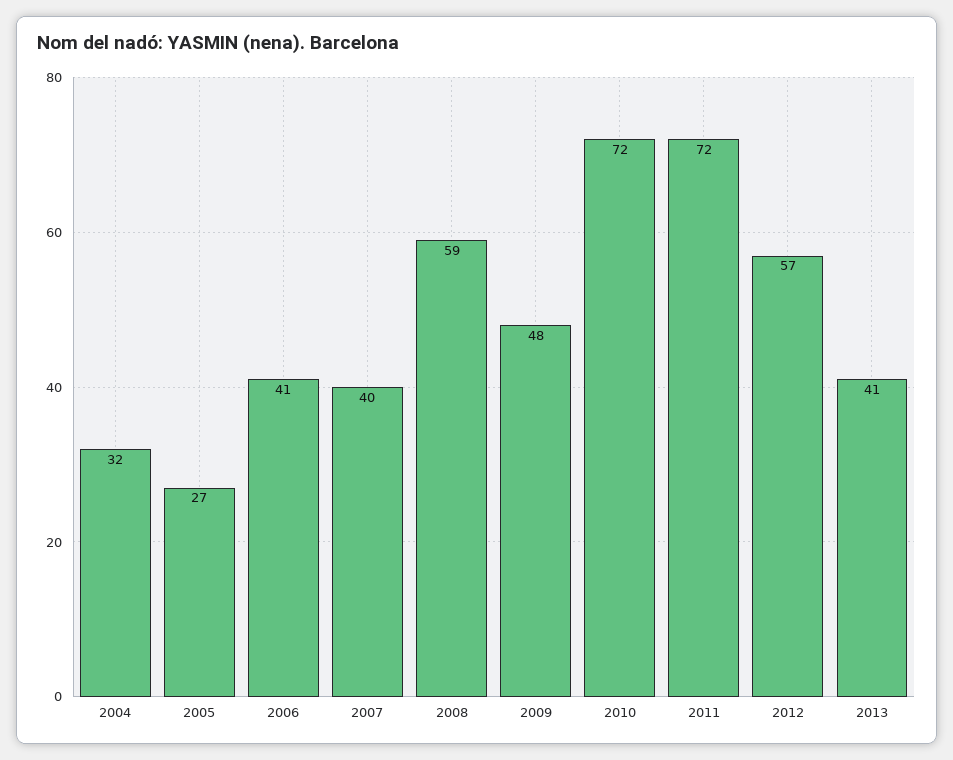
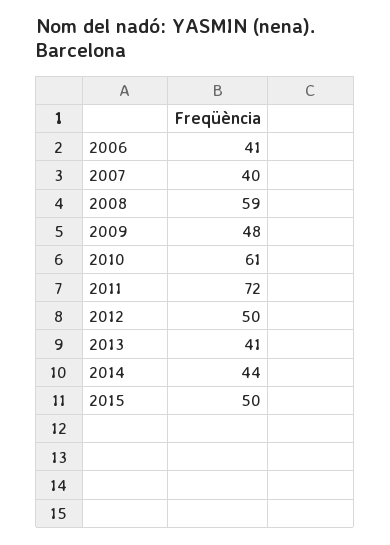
2004: 32 -> none
2005: 27 -> none
2010: 72 -> 61
2012: 57 -> 50
2014: none -> 44
2015: none -> 50

